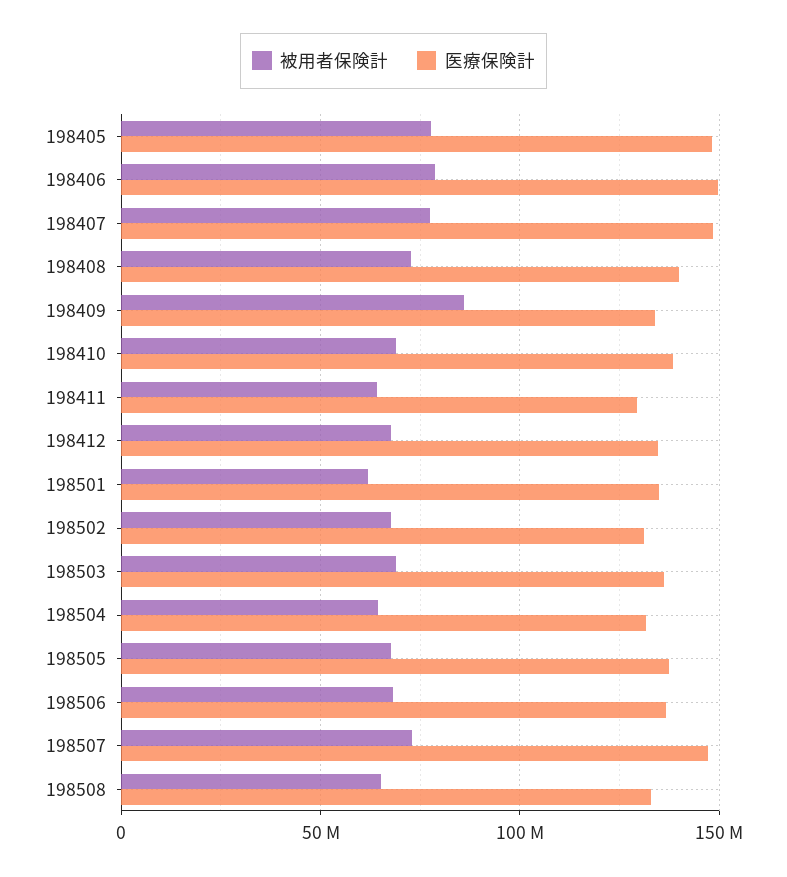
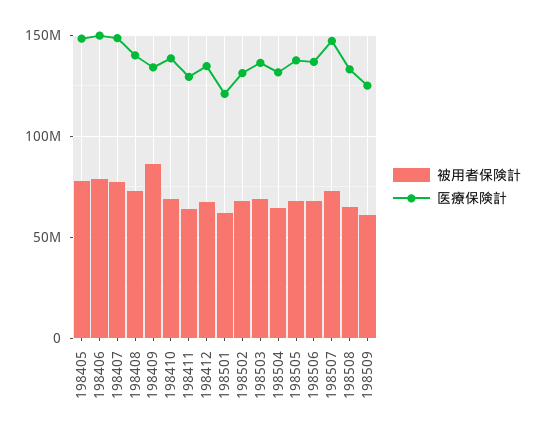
医療保険計, 198501: 135000000 -> 120000000
被用者保険計, 198509: none -> 60000000
医療保険計, 198509: none -> 125000000

